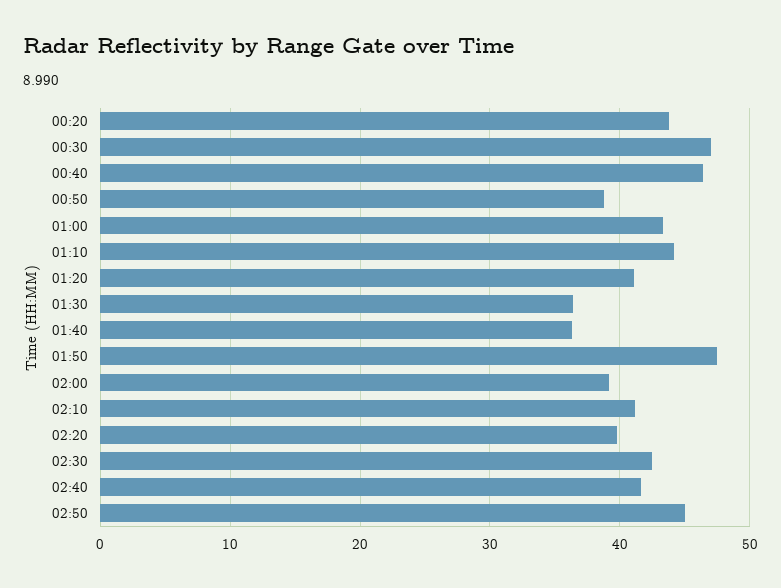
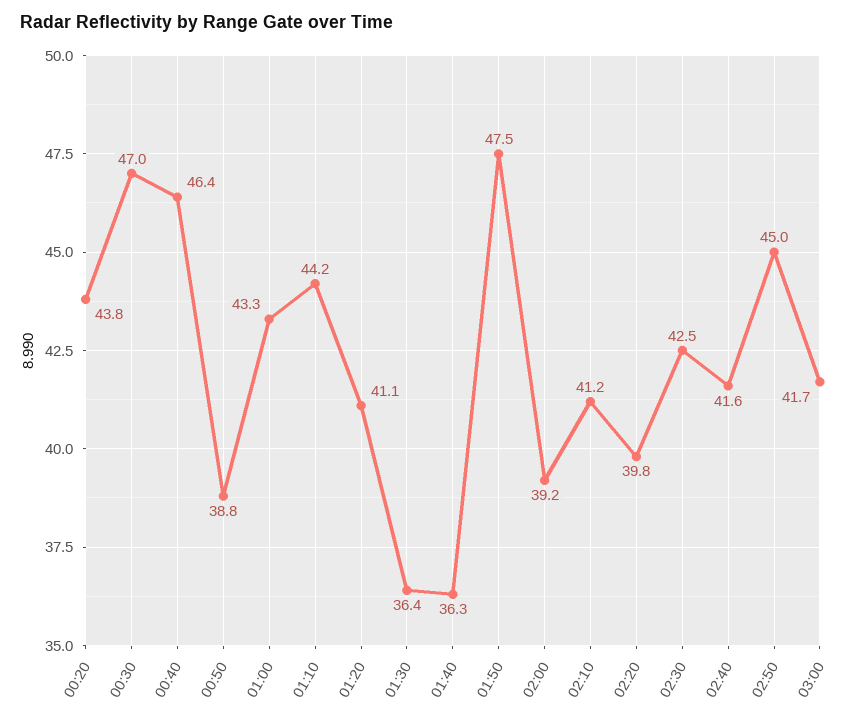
03:00: none -> 41.7

